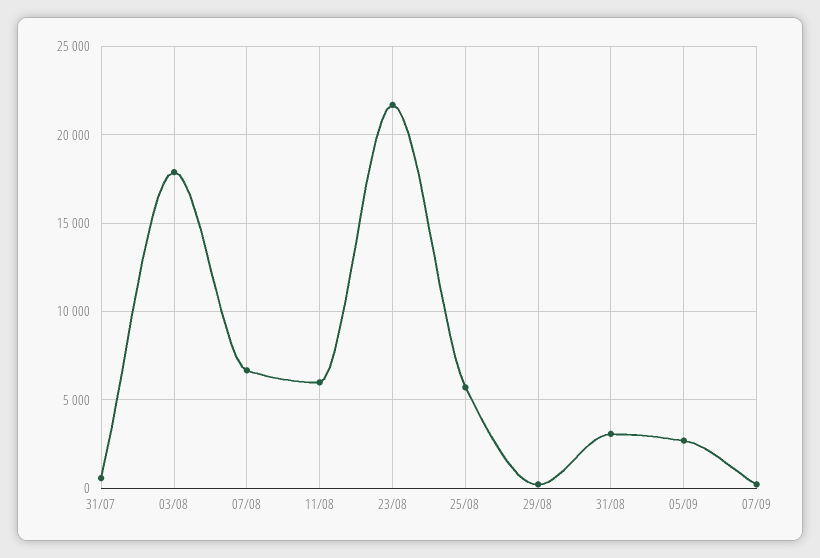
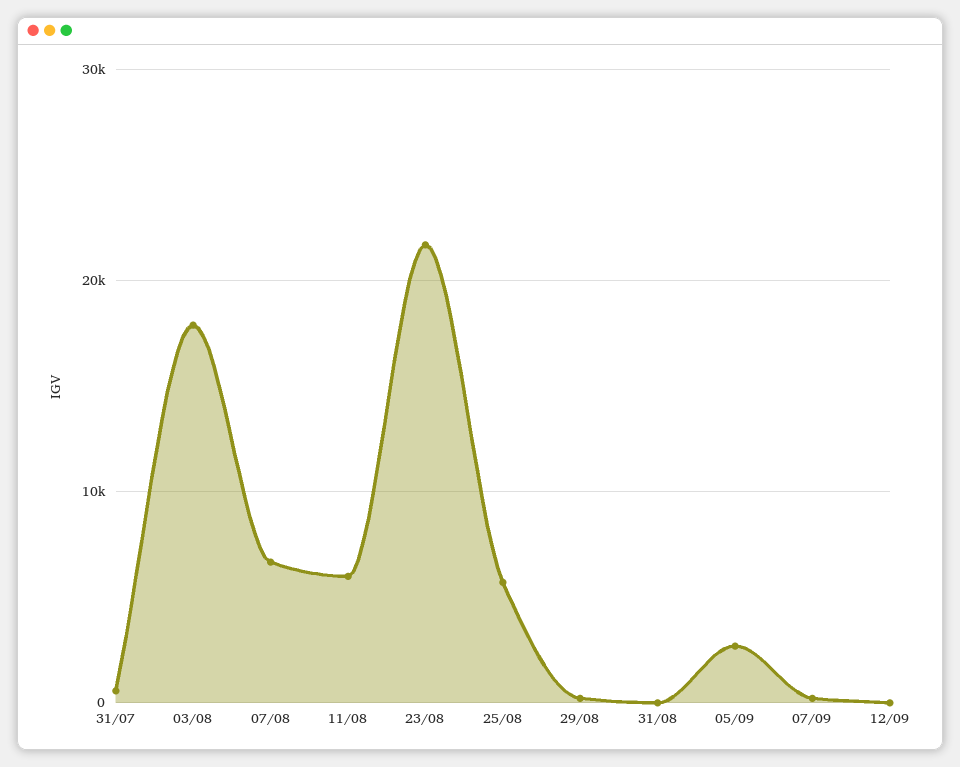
31/08: 3000 -> 0
12/09: none -> 0

